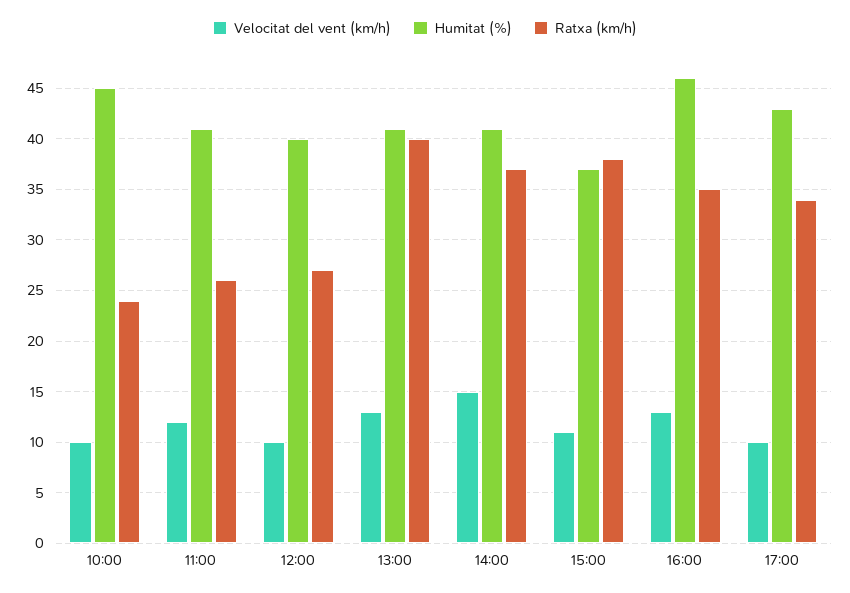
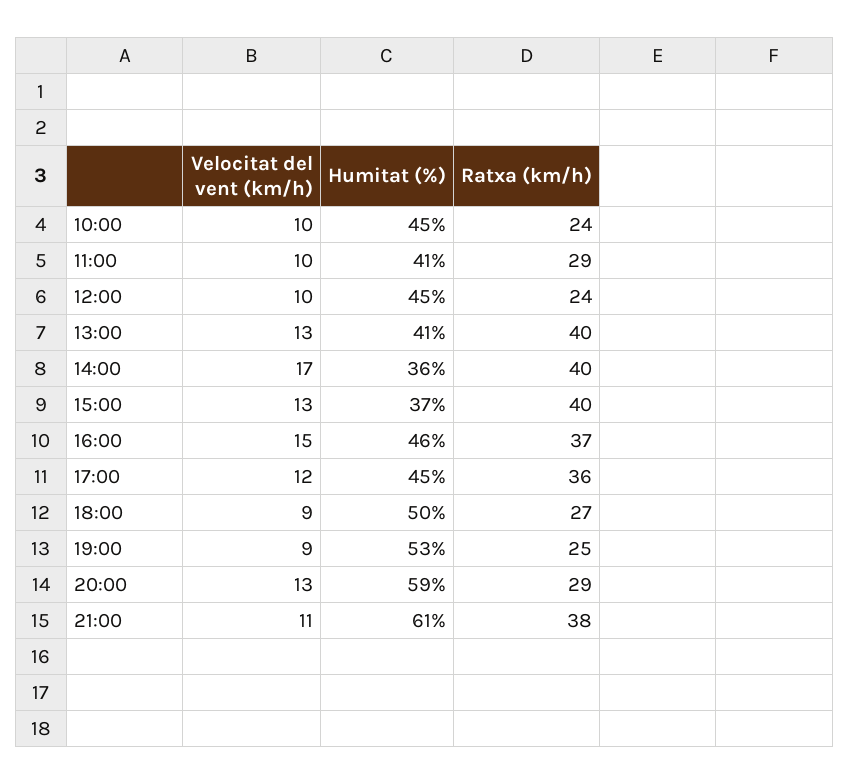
Velocitat del vent (km/h), 11:00: 12 -> 10
Ratxa (km/h), 11:00: 26 -> 29
Humitat (%), 12:00: 40 -> 45
Ratxa (km/h), 12:00: 27 -> 24
Velocitat del vent (km/h), 14:00: 15 -> 17
Humitat (%), 14:00: 41 -> 36
Ratxa (km/h), 14:00: 37 -> 40
Velocitat del vent (km/h), 15:00: 11 -> 13
Ratxa (km/h), 15:00: 38 -> 40
Velocitat del vent (km/h), 16:00: 13 -> 15
Ratxa (km/h), 16:00: 35 -> 37
Velocitat del vent (km/h), 17:00: 10 -> 12
Humitat (%), 17:00: 43 -> 45
Ratxa (km/h), 17:00: 34 -> 36
Velocitat del vent (km/h), 18:00: none -> 9
Humitat (%), 18:00: none -> 50
Ratxa (km/h), 18:00: none -> 27
Velocitat del vent (km/h), 19:00: none -> 9
Humitat (%), 19:00: none -> 53
Ratxa (km/h), 19:00: none -> 25
Velocitat del vent (km/h), 20:00: none -> 13
Humitat (%), 20:00: none -> 59
Ratxa (km/h), 20:00: none -> 29
Velocitat del vent (km/h), 21:00: none -> 11
Humitat (%), 21:00: none -> 61
Ratxa (km/h), 21:00: none -> 38

